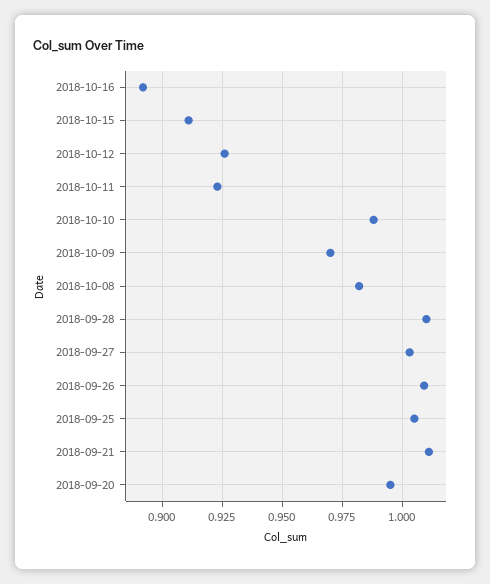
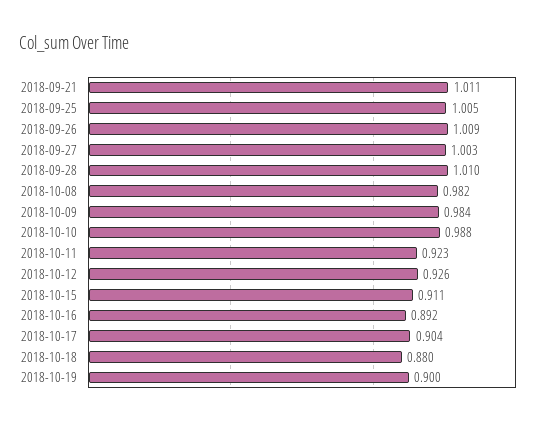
2018-10-09: 0.97 -> 0.984
2018-09-20: 0.995 -> none
2018-10-17: none -> 0.904
2018-10-18: none -> 0.88
2018-10-19: none -> 0.9

